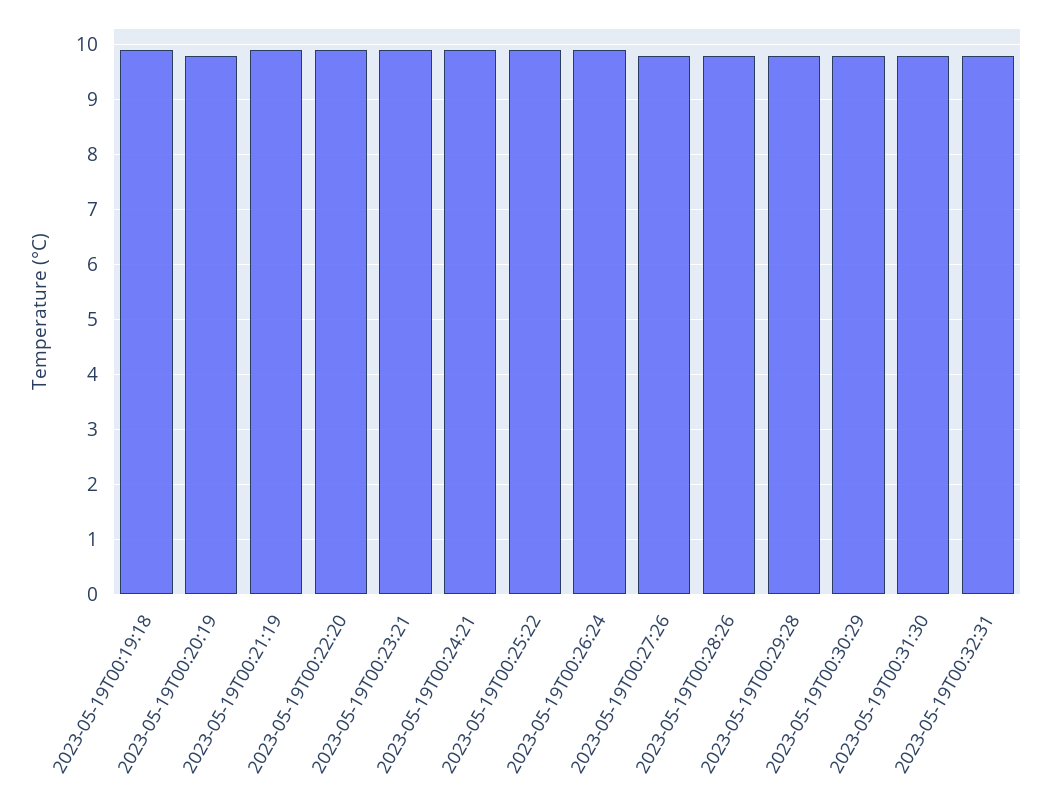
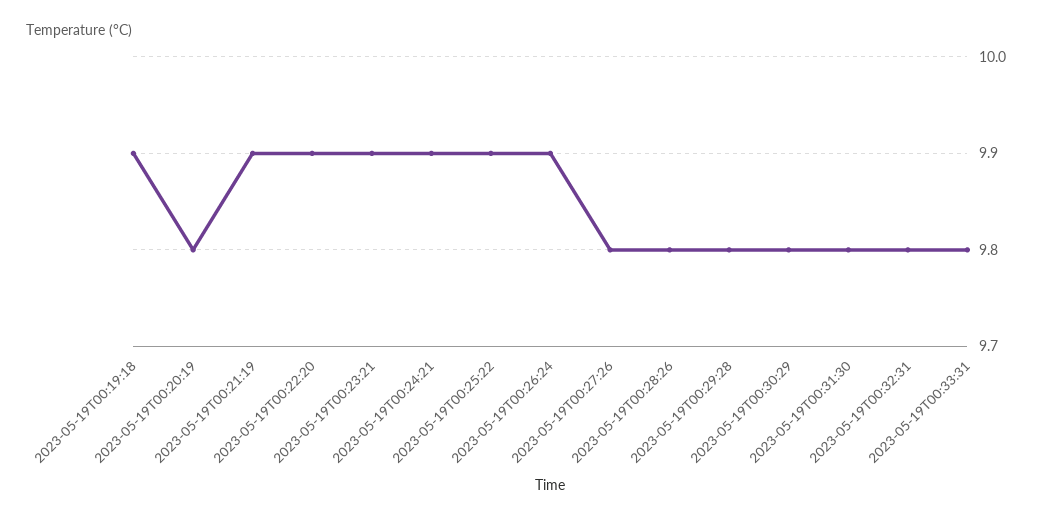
2023-05-19T00:33:31: none -> 9.8

